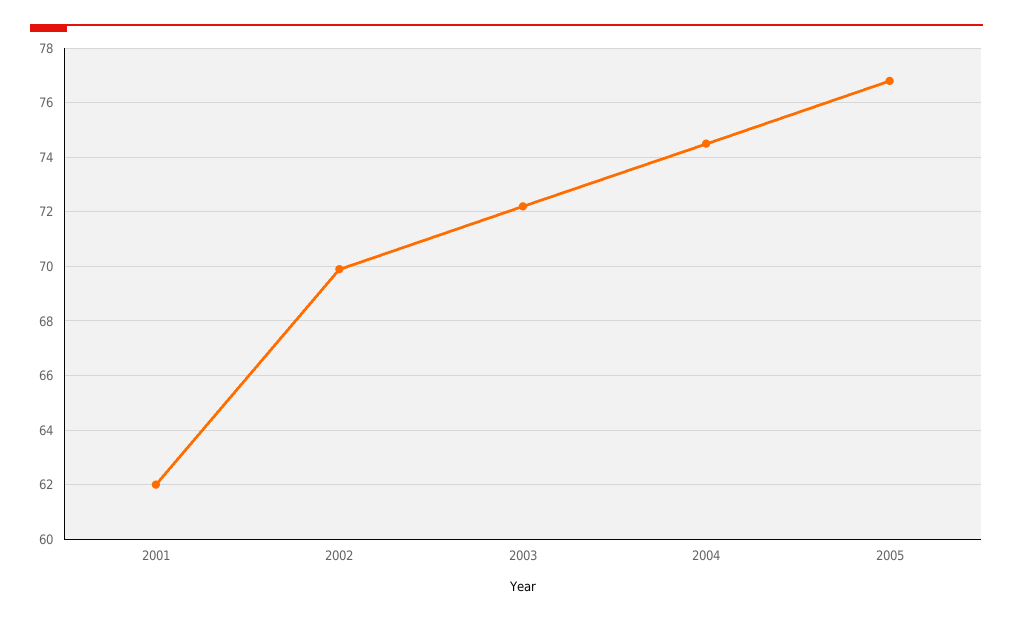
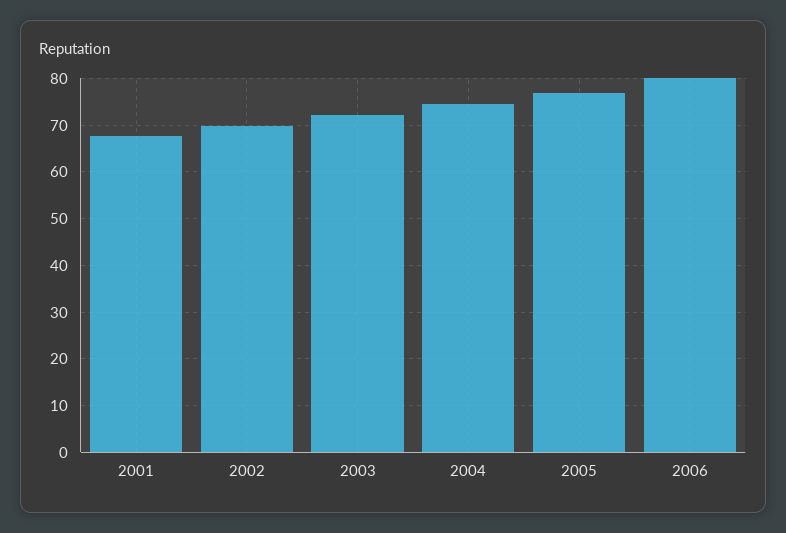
2001: 62 -> 68
2006: none -> 80

